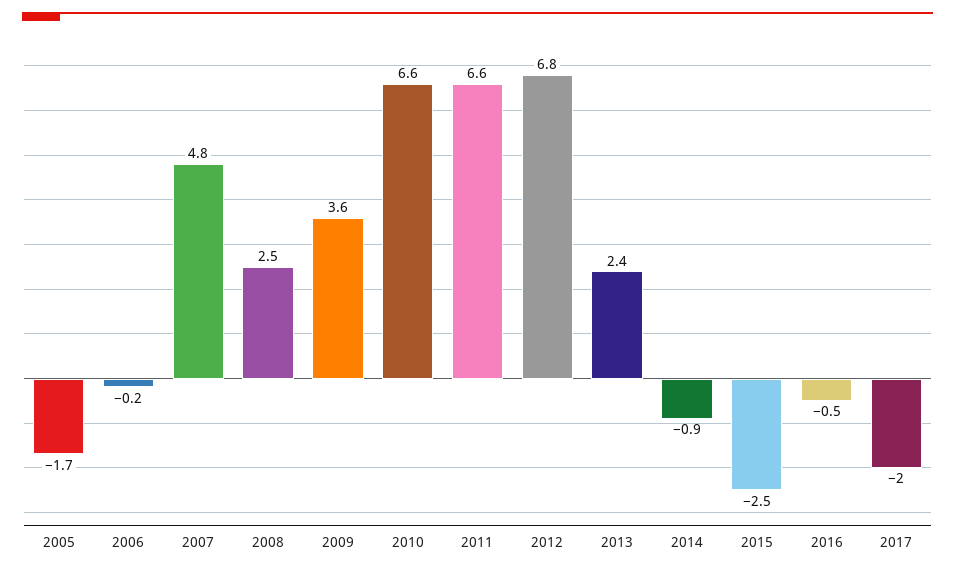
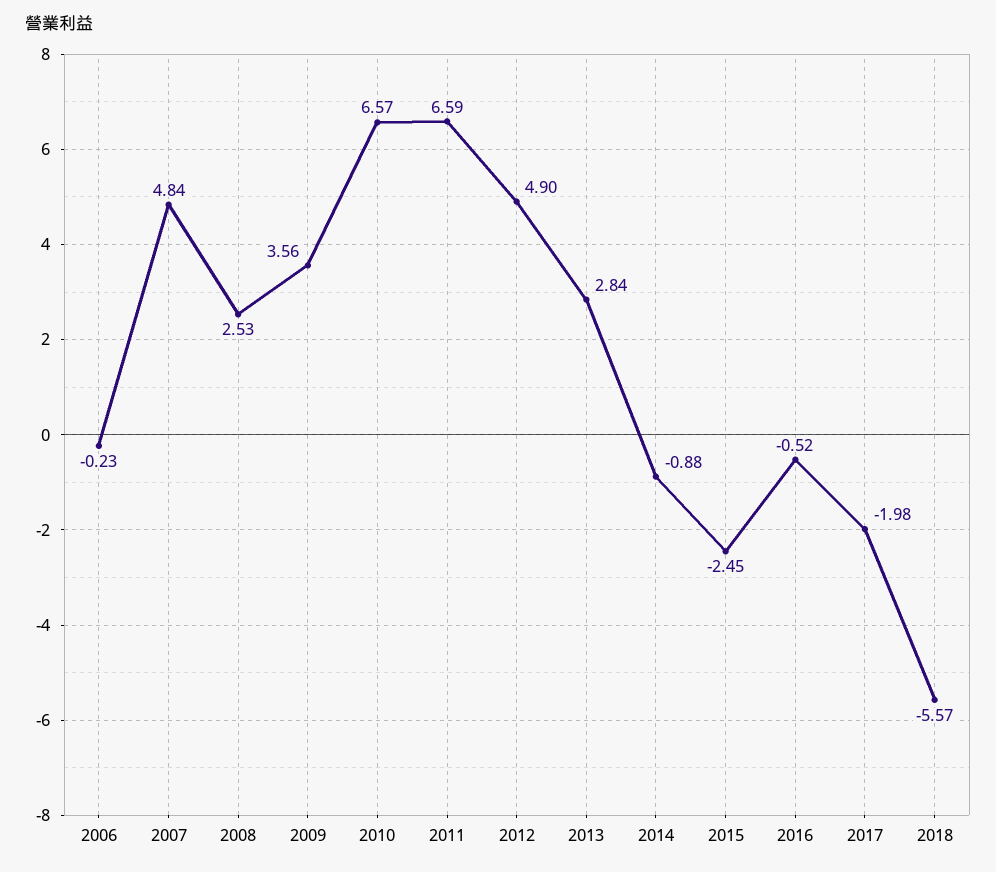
2005: -1.7 -> none
2012: 6.8 -> 4.9
2013: 2.4 -> 2.84
2018: none -> -5.57

